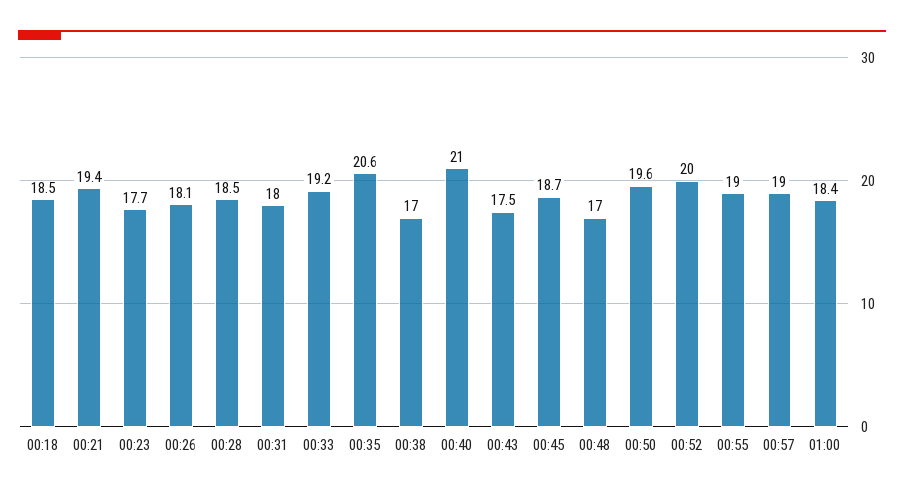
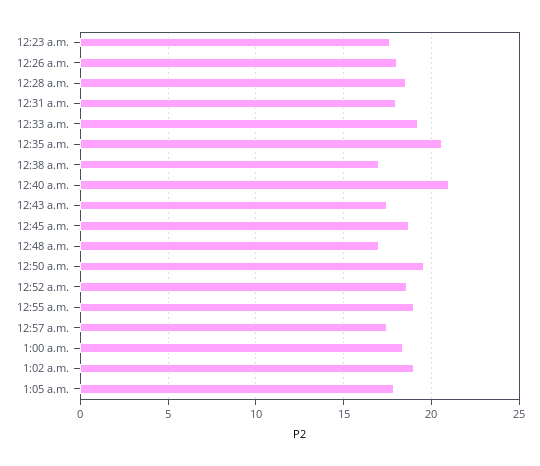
00:18: 18.5 -> none
00:21: 19.4 -> none
00:52: 20 -> 18.5
00:57: 19 -> 17.5
1:02 a.m.: none -> 19
1:05 a.m.: none -> 18

